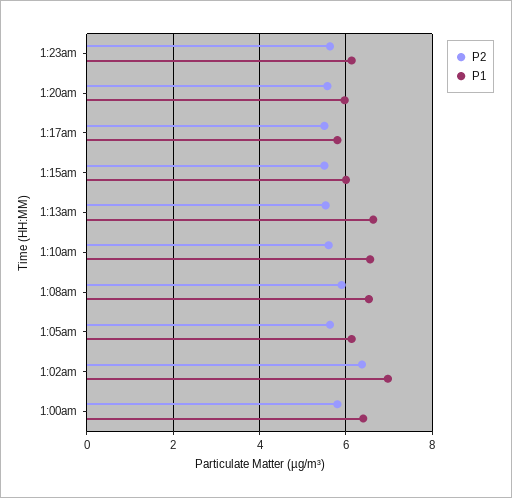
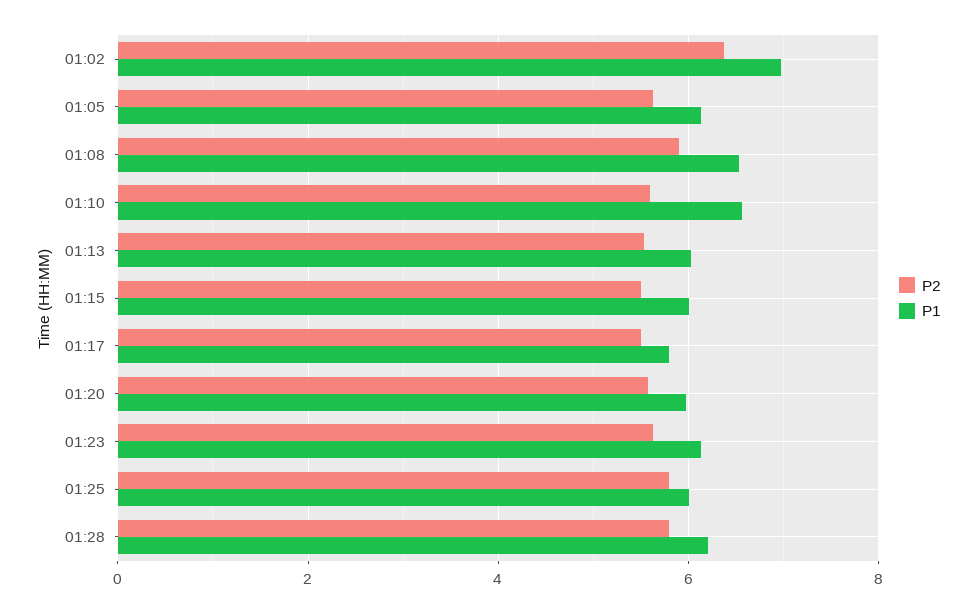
P1, 1:13am: 6.6 -> 6
P2, 1:00am: 5.8 -> none
P1, 1:00am: 6.4 -> none
P2, 01:25: none -> 5.8
P1, 01:25: none -> 6
P2, 01:28: none -> 5.8
P1, 01:28: none -> 6.2

